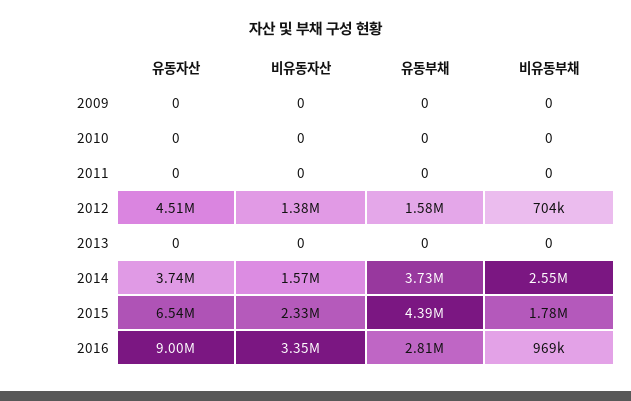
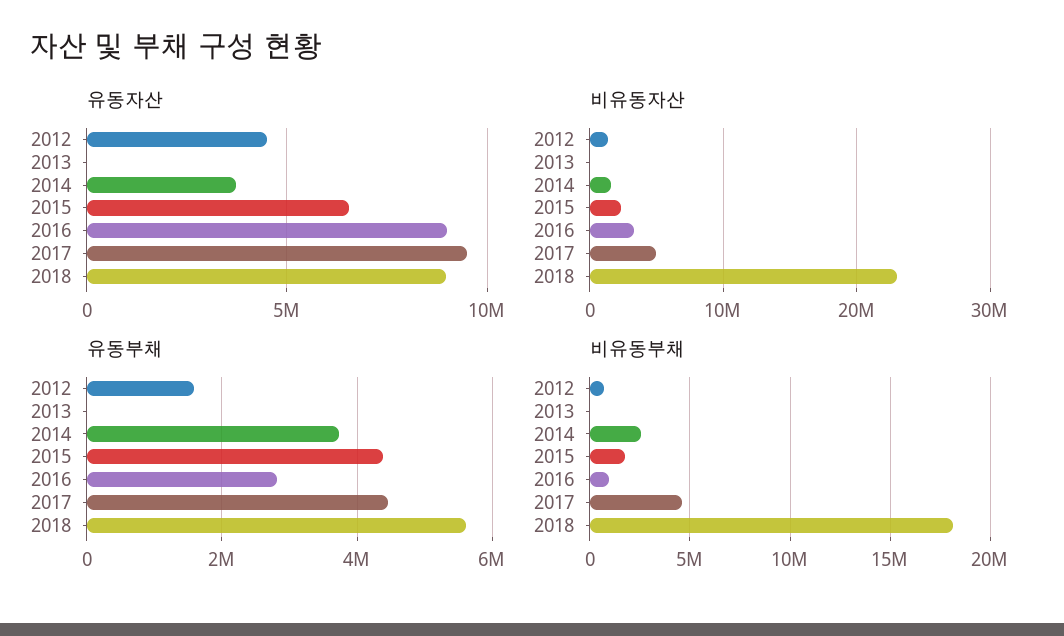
유동자산, 2009: 0 -> none
비유동자산, 2009: 0 -> none
유동부채, 2009: 0 -> none
비유동부채, 2009: 0 -> none
유동자산, 2010: 0 -> none
비유동자산, 2010: 0 -> none
유동부채, 2010: 0 -> none
비유동부채, 2010: 0 -> none
유동자산, 2011: 0 -> none
비유동자산, 2011: 0 -> none
유동부채, 2011: 0 -> none
비유동부채, 2011: 0 -> none
유동자산, 2017: none -> 9500000
유동자산, 2018: none -> 9000000
비유동자산, 2017: none -> 5000000
비유동자산, 2018: none -> 23000000
유동부채, 2017: none -> 4400000
유동부채, 2018: none -> 5600000
비유동부채, 2017: none -> 4500000
비유동부채, 2018: none -> 18000000

